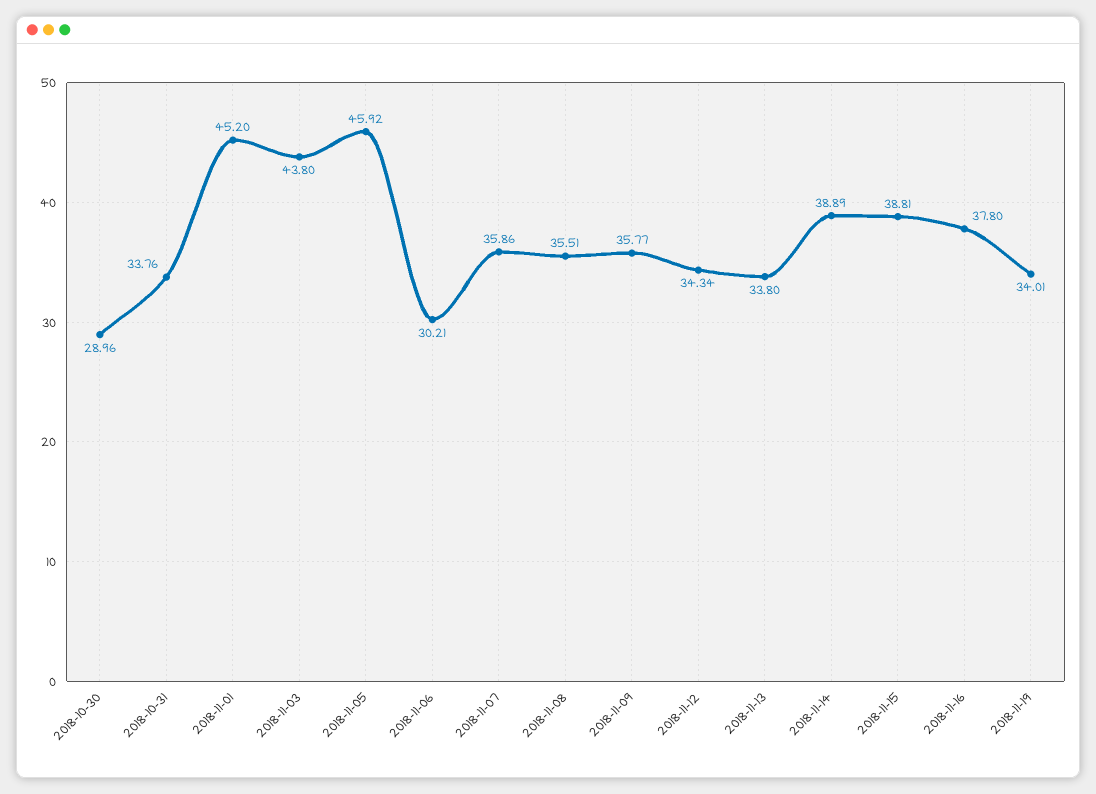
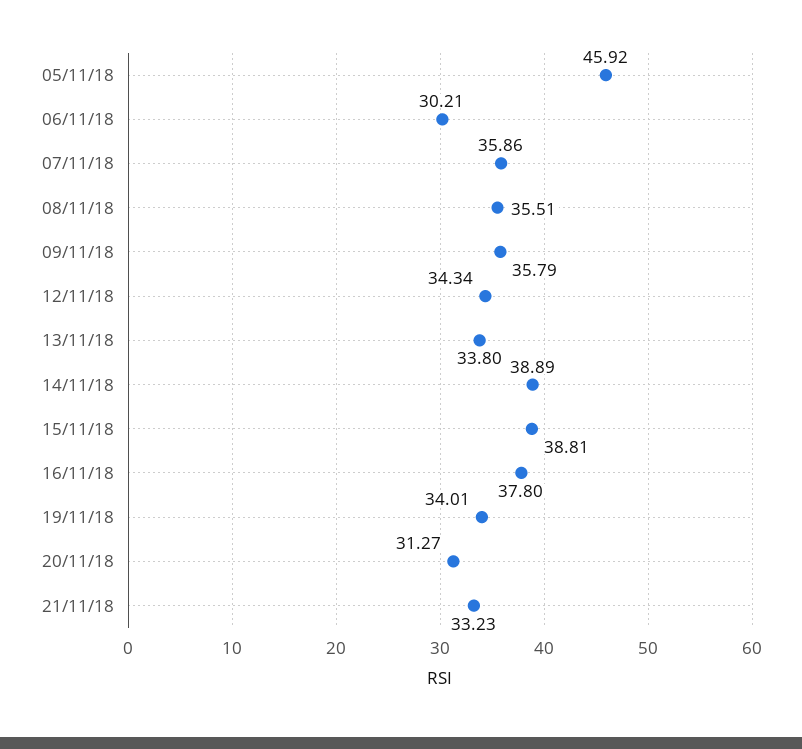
2018-10-30: 28.96 -> none
2018-10-31: 33.76 -> none
2018-11-01: 45.2 -> none
2018-11-03: 43.8 -> none
2018-11-09: 35.77 -> 35.79
20/11/18: none -> 31.27
21/11/18: none -> 33.23

